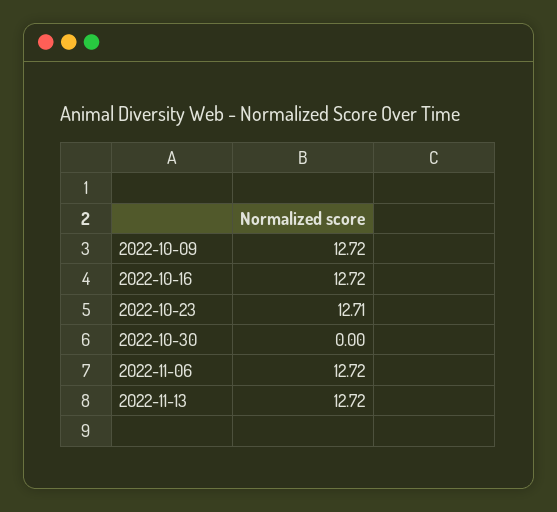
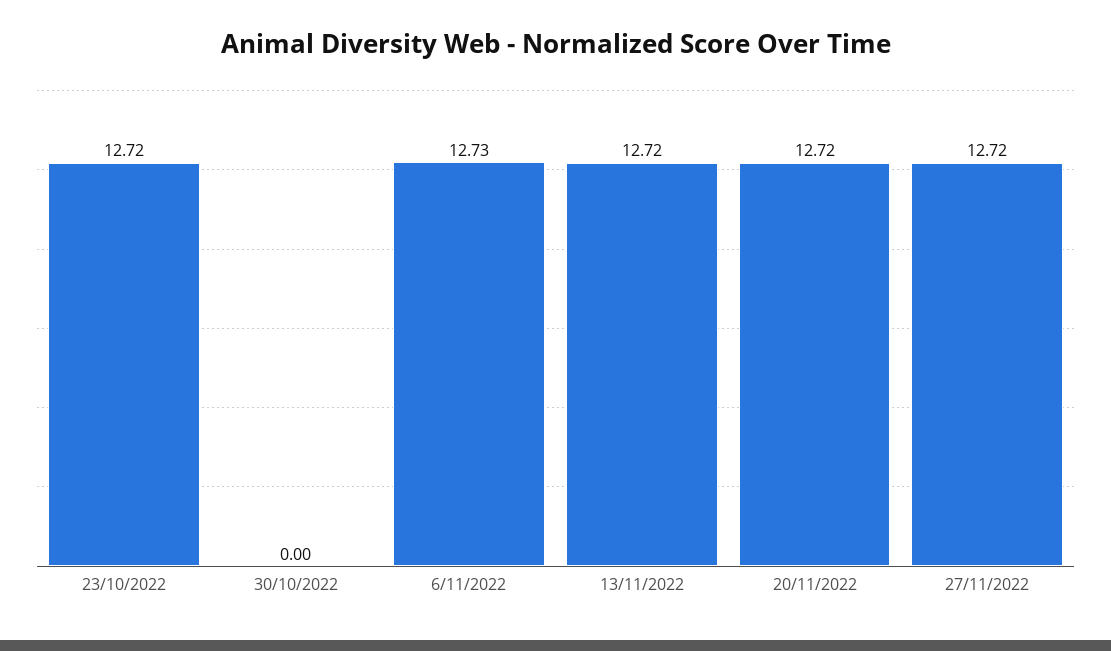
2022-10-09: 12.72 -> none
2022-10-16: 12.72 -> none
2022-10-23: 12.71 -> 12.72
2022-11-06: 12.72 -> 12.73
20/11/2022: none -> 12.72
27/11/2022: none -> 12.72

